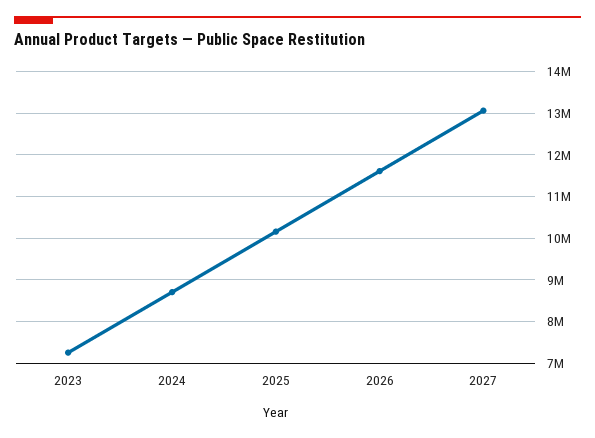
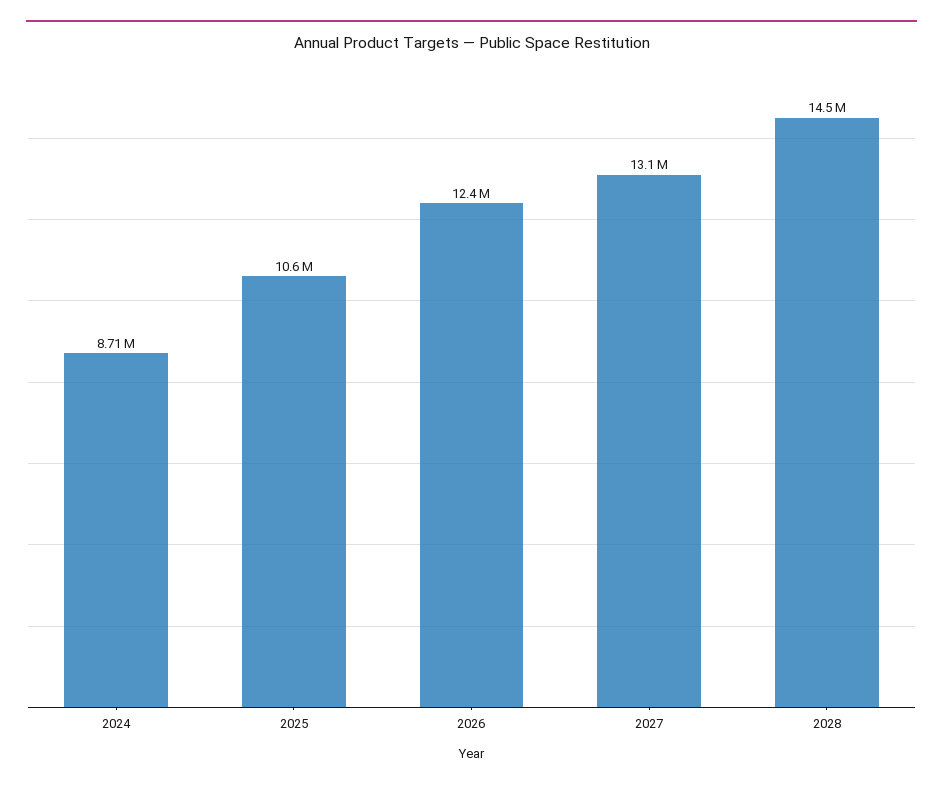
2023: 7200000 -> none
2025: 10200000 -> 10600000
2026: 11600000 -> 12400000
2028: none -> 14500000

